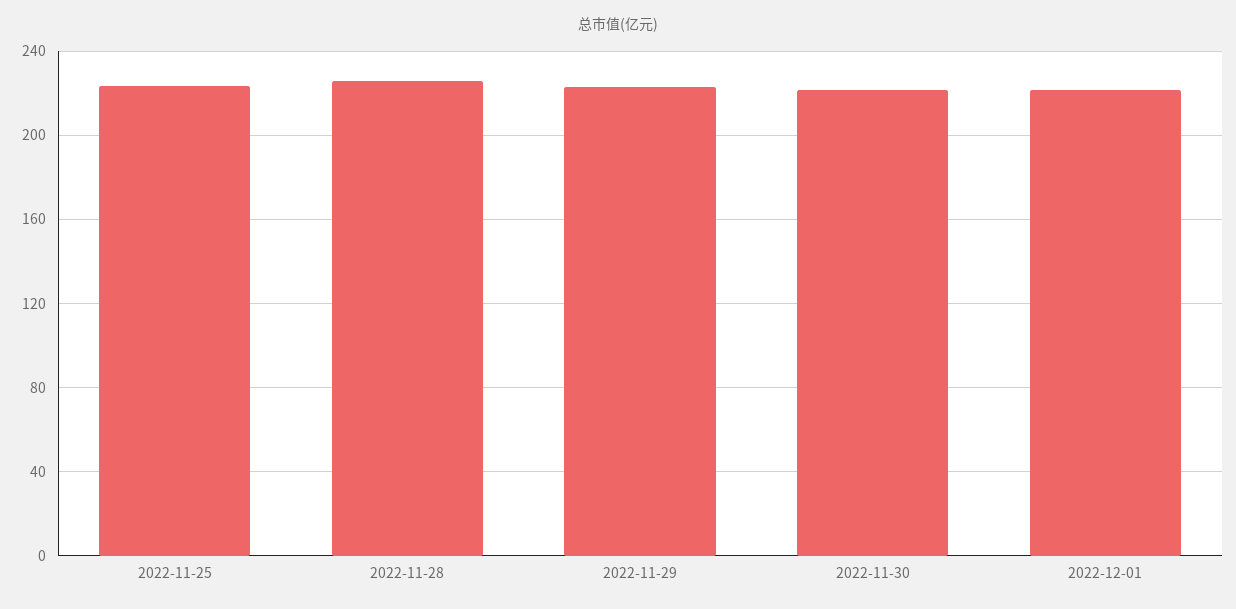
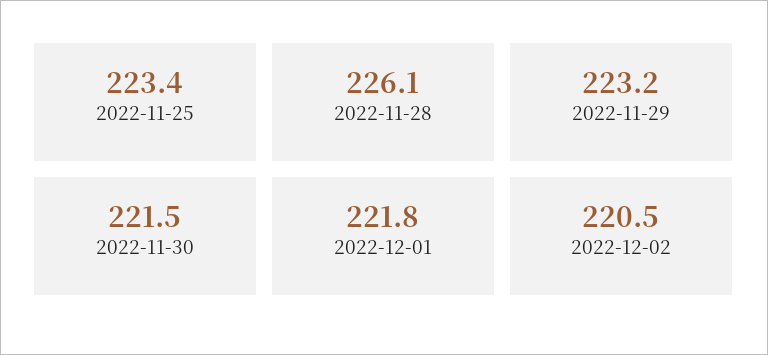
2022-12-02: none -> 220.5

